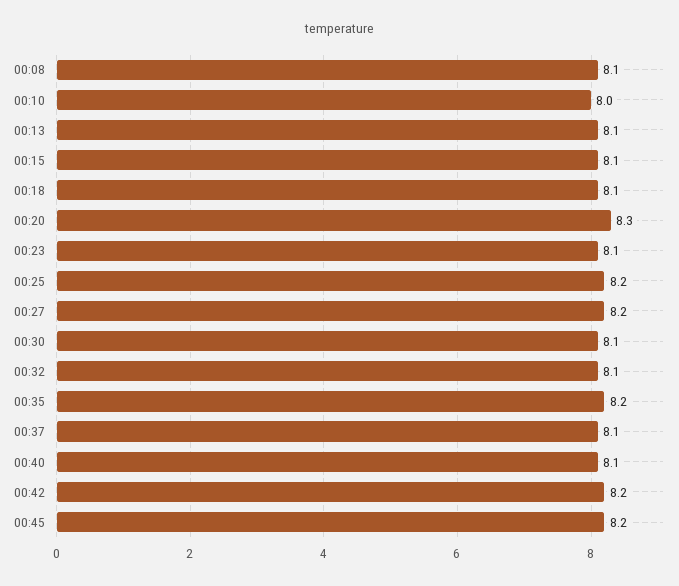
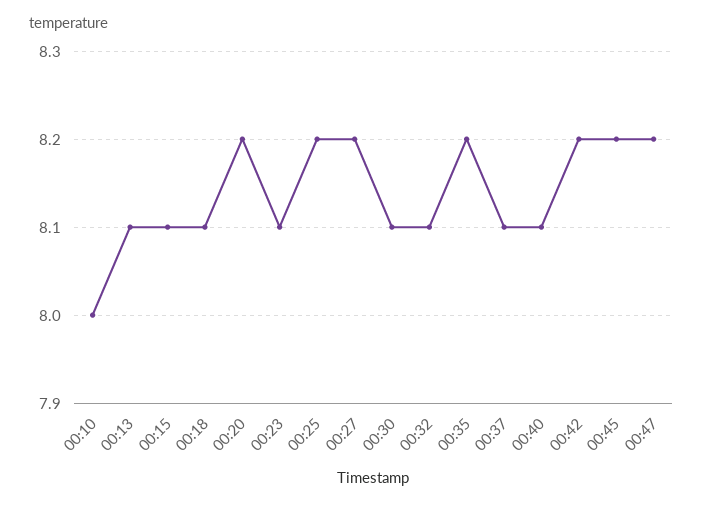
00:08: 8.1 -> none
00:20: 8.3 -> 8.2
00:47: none -> 8.2

